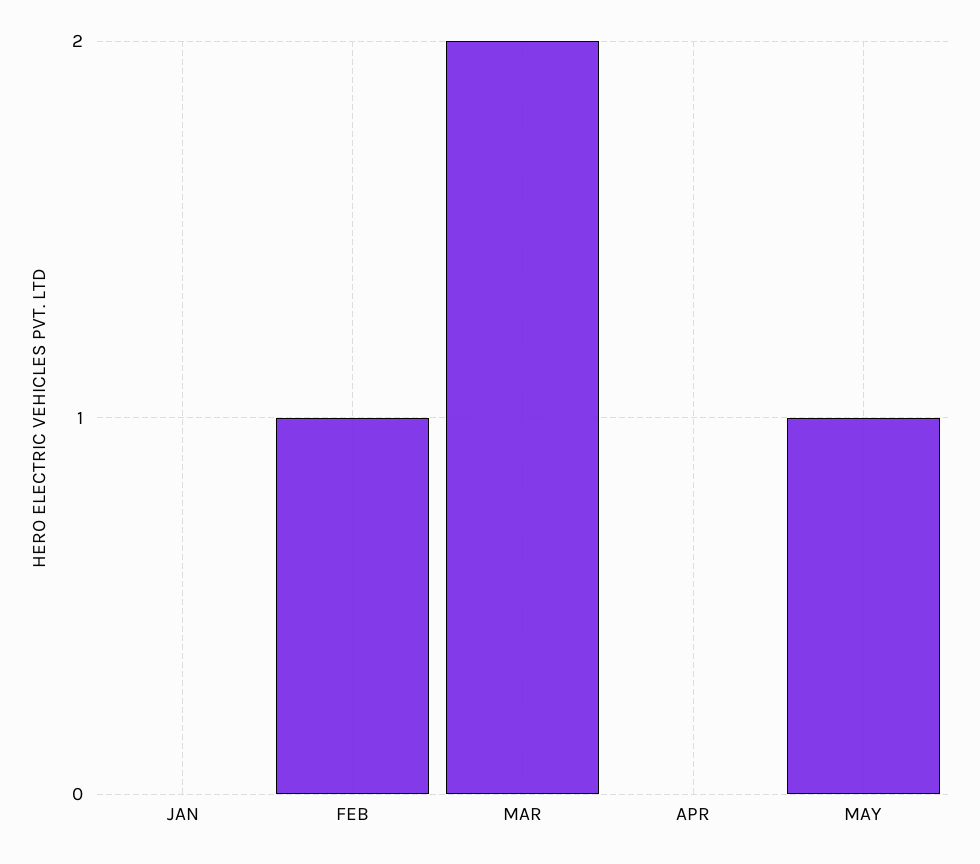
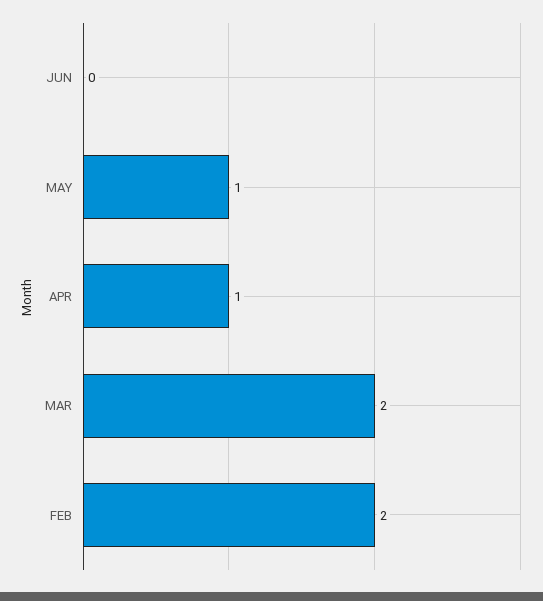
JAN: 0 -> none
FEB: 1 -> 2
APR: 0 -> 1
JUN: none -> 0

